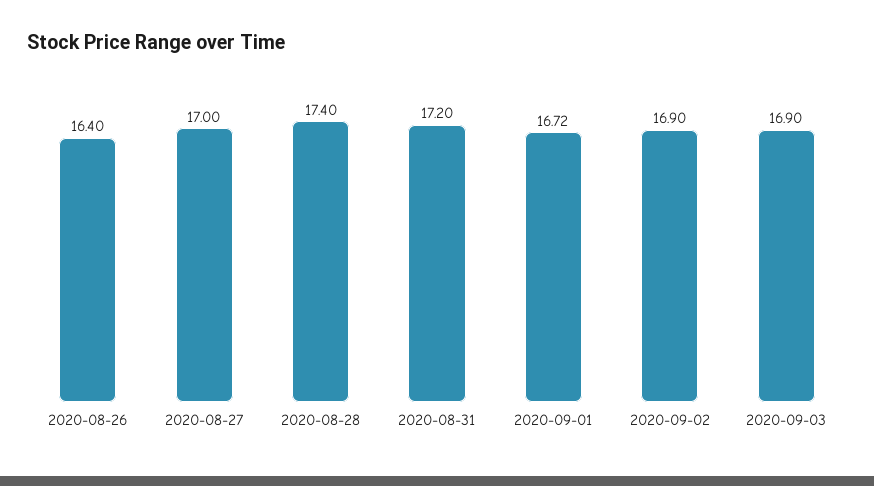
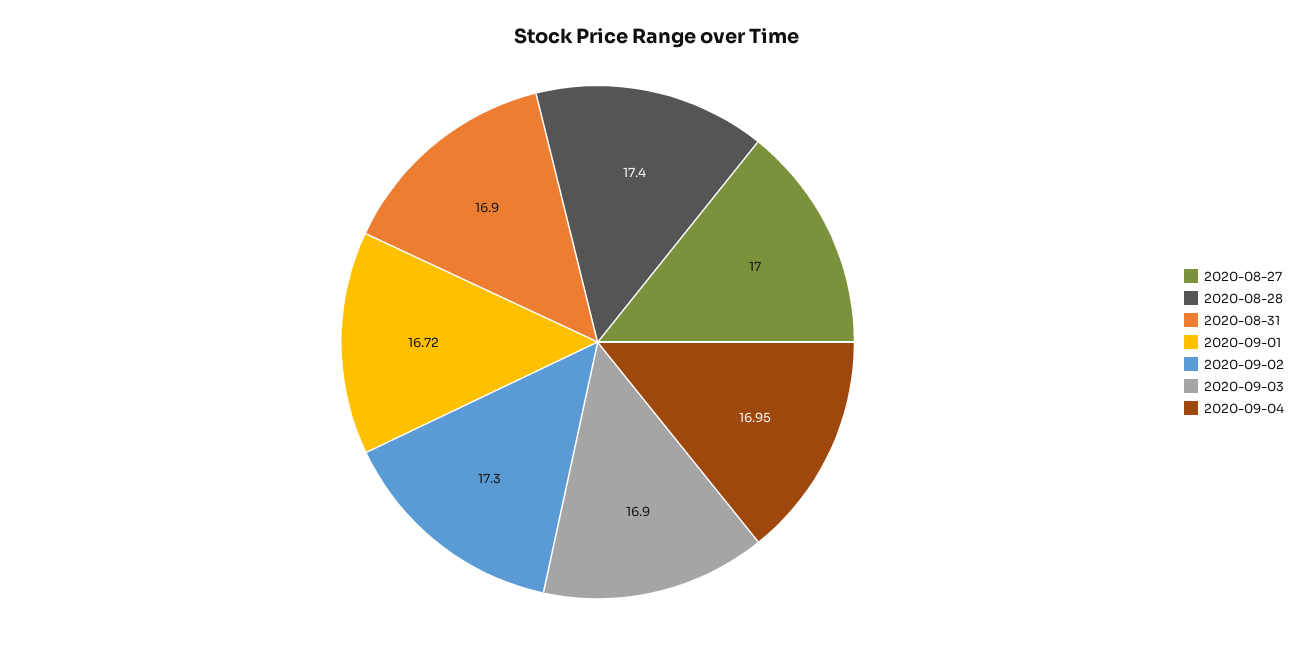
2020-08-26: 16.4 -> none
2020-08-31: 17.2 -> 16.9
2020-09-02: 16.9 -> 17.3
2020-09-04: none -> 16.95

